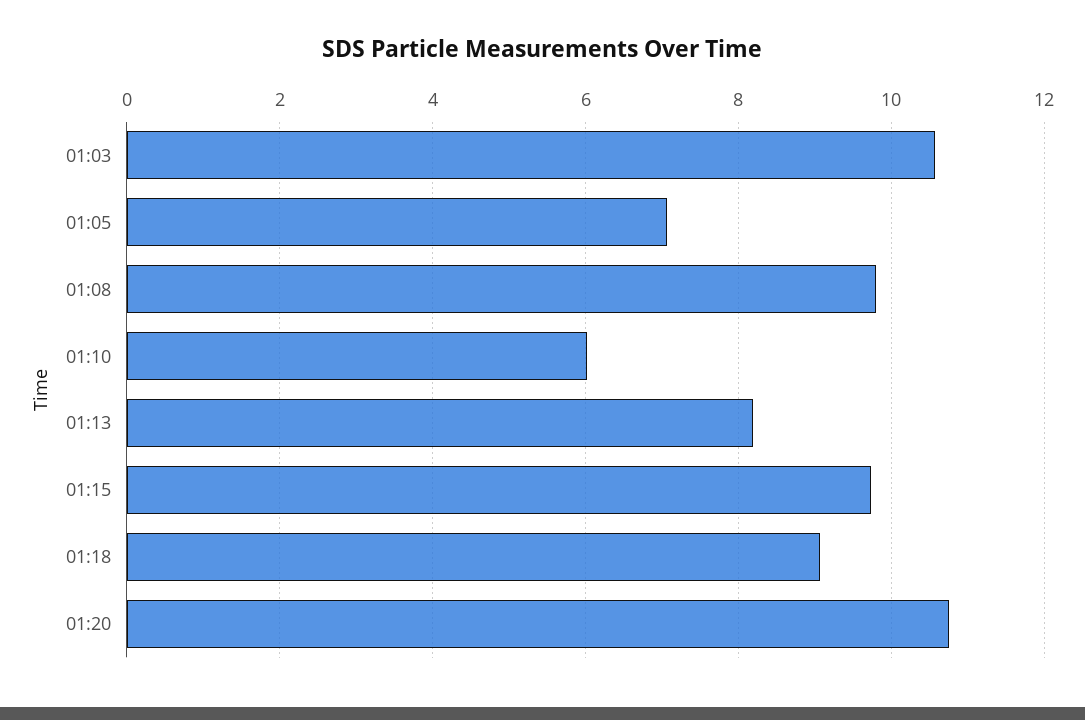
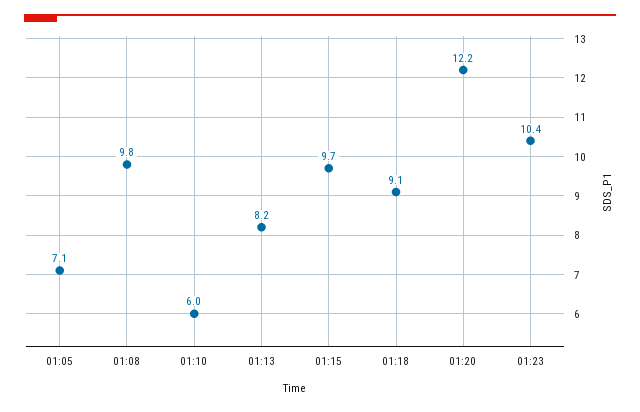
01:03: 10.6 -> none
01:20: 10.8 -> 12.2
01:23: none -> 10.4

